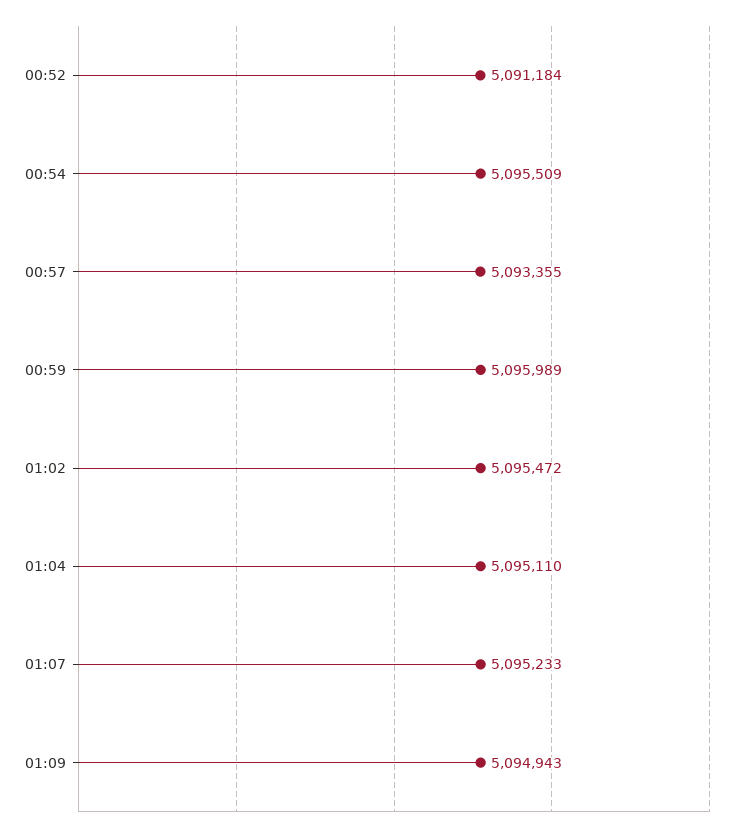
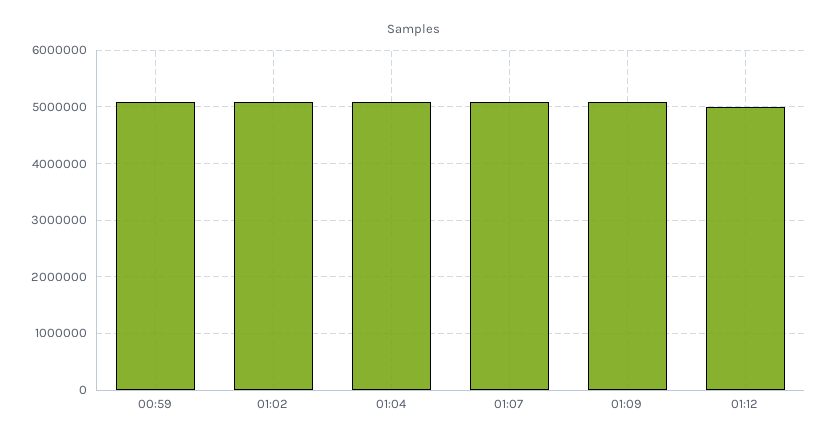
00:52: 5091184 -> none
00:54: 5095509 -> none
00:57: 5093355 -> none
01:12: none -> 5000000

